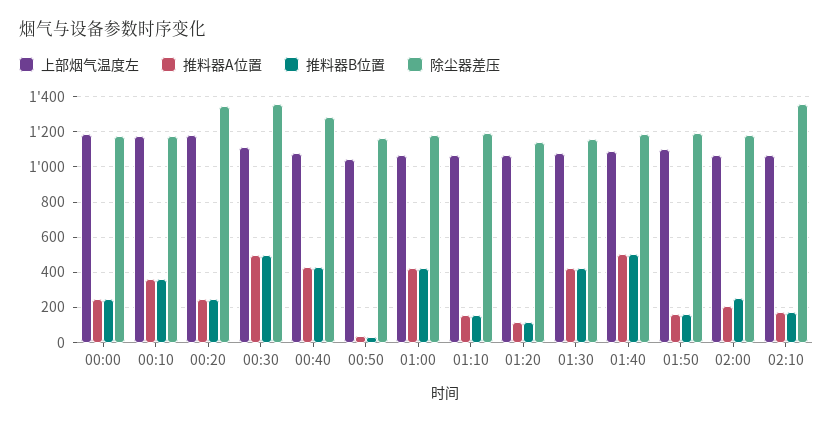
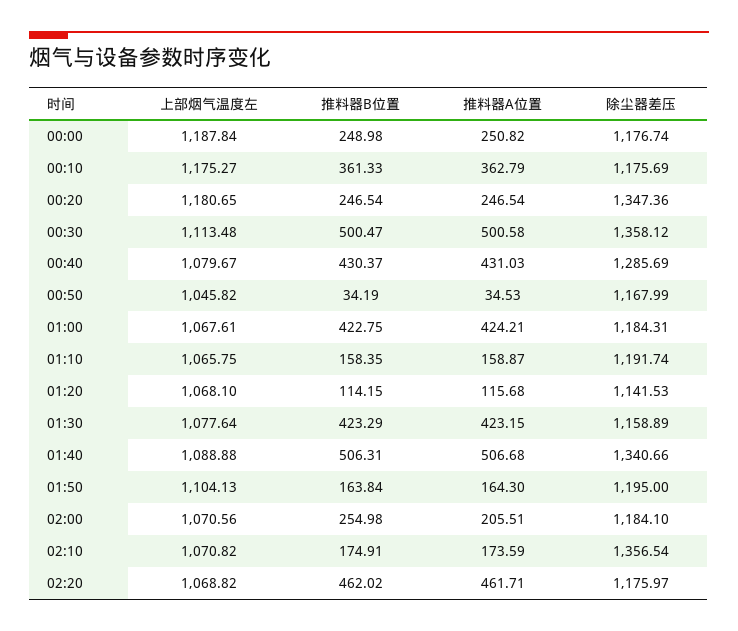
除尘器差压, 01:40: 1200 -> 1340.66
上部烟气温度左, 02:20: none -> 1068.82
推料器B位置, 02:20: none -> 462.02
推料器A位置, 02:20: none -> 461.71
除尘器差压, 02:20: none -> 1175.97

